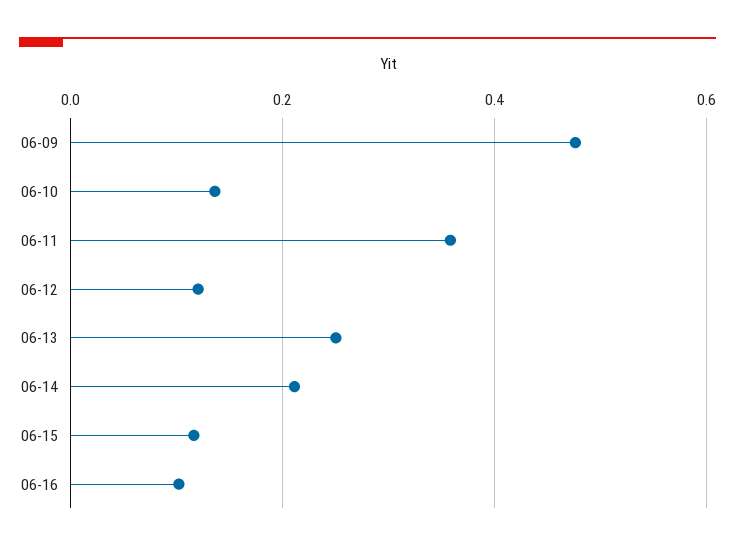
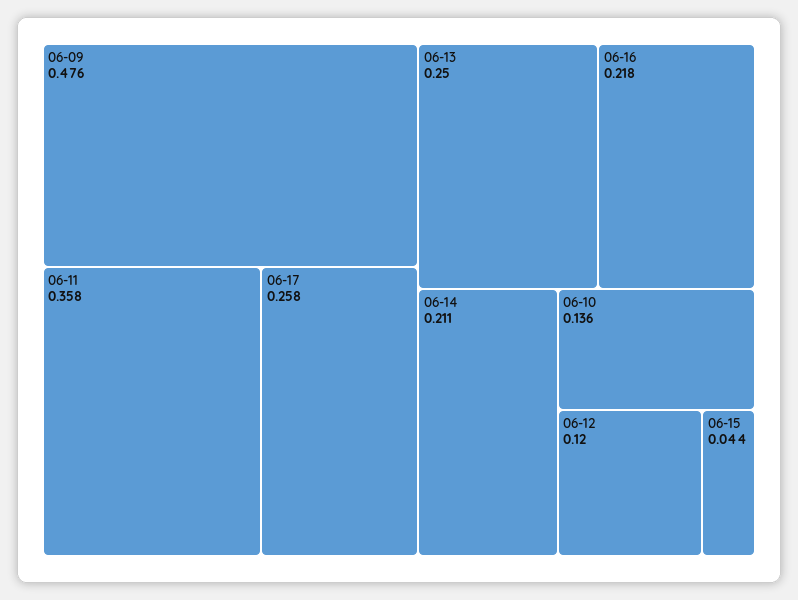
06-15: 0.12 -> 0.044
06-16: 0.1 -> 0.218
06-17: none -> 0.258

